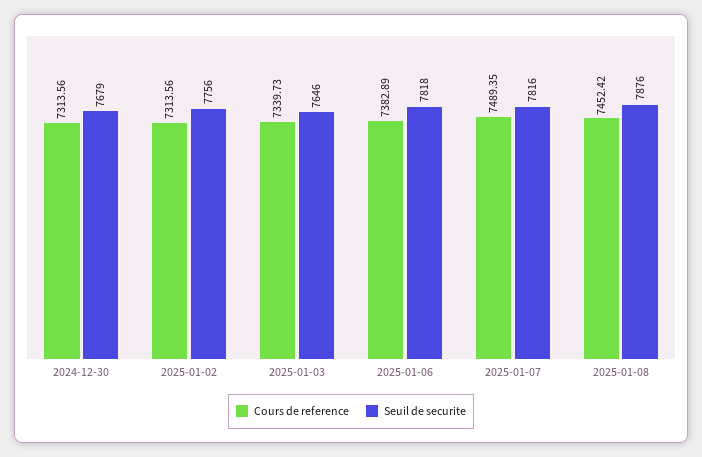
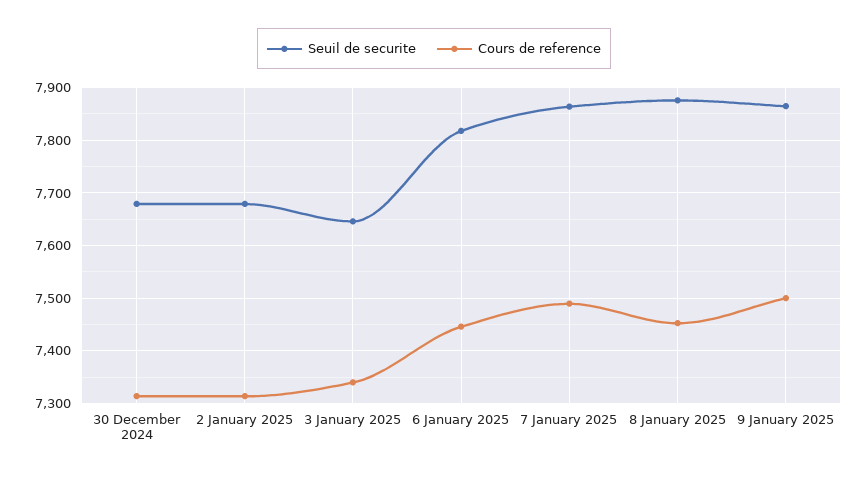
Seuil de securite, 2025-01-02: 7756 -> 7680
Cours de reference, 2025-01-06: 7382.89 -> 7440
Seuil de securite, 2025-01-07: 7816 -> 7860
Seuil de securite, 9 January 2025: none -> 7860
Cours de reference, 9 January 2025: none -> 7500

